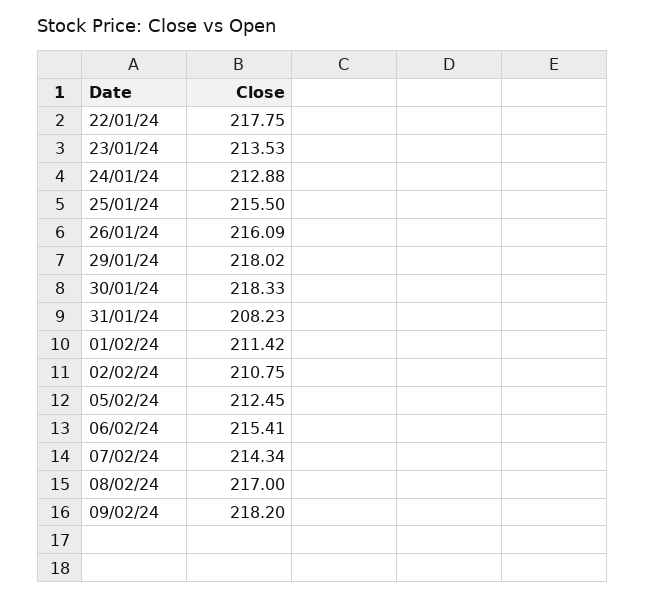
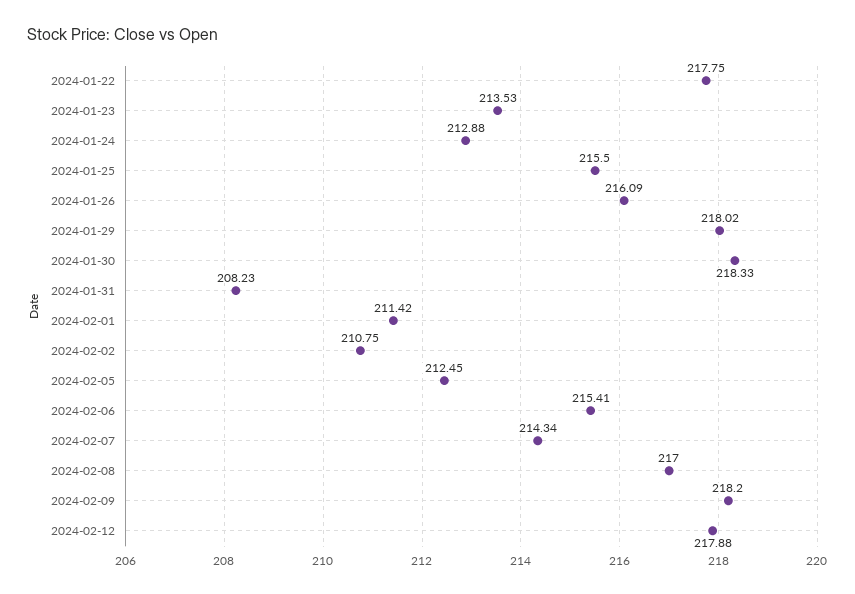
2024-02-12: none -> 217.88

